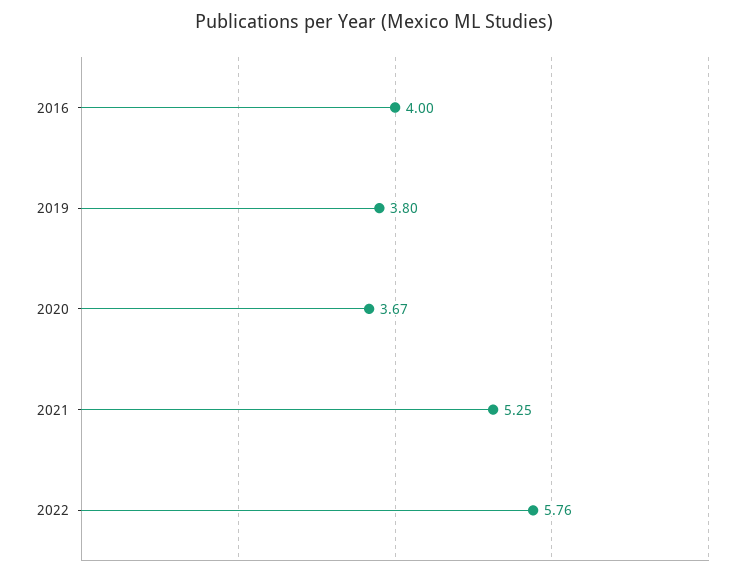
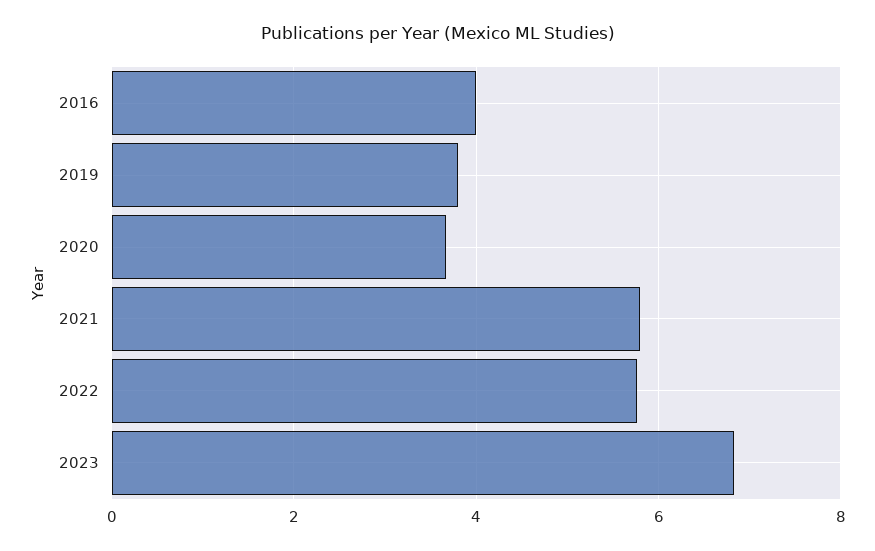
2021: 5.25 -> 5.8
2023: none -> 6.8

